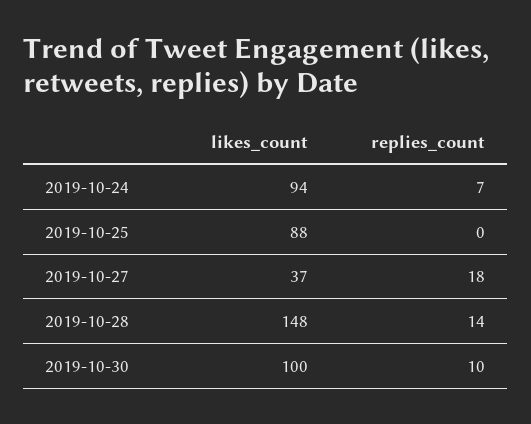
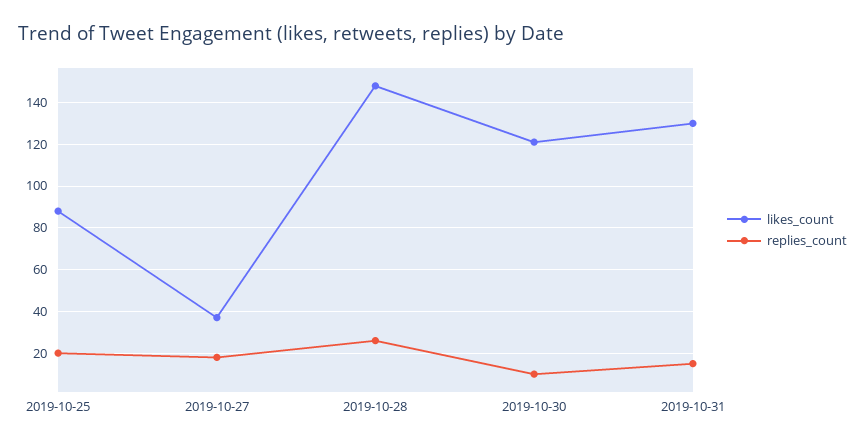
likes_count, 2019-10-24: 94 -> none
replies_count, 2019-10-24: 7 -> none
replies_count, 2019-10-25: 0 -> 20
replies_count, 2019-10-28: 14 -> 25
likes_count, 2019-10-30: 100 -> 120
likes_count, 2019-10-31: none -> 130
replies_count, 2019-10-31: none -> 15

